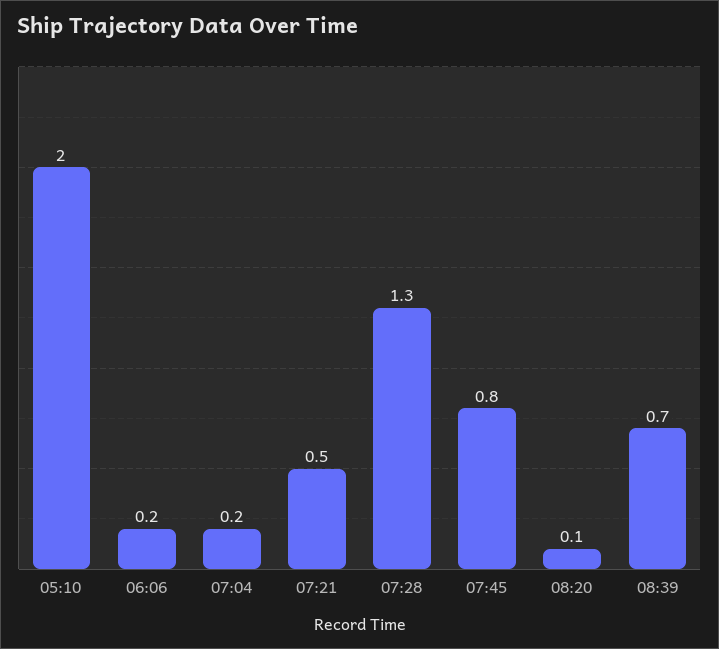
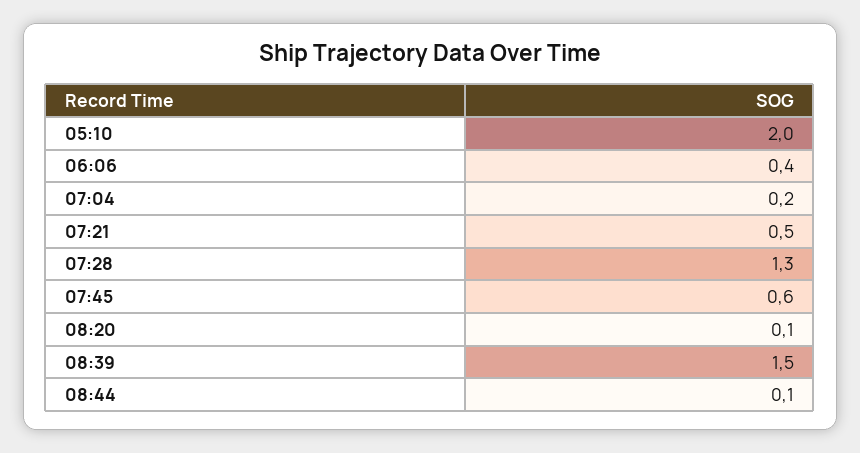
06:06: 0.2 -> 0.4
07:45: 0.8 -> 0.6
08:39: 0.7 -> 1.5
08:44: none -> 0.1

